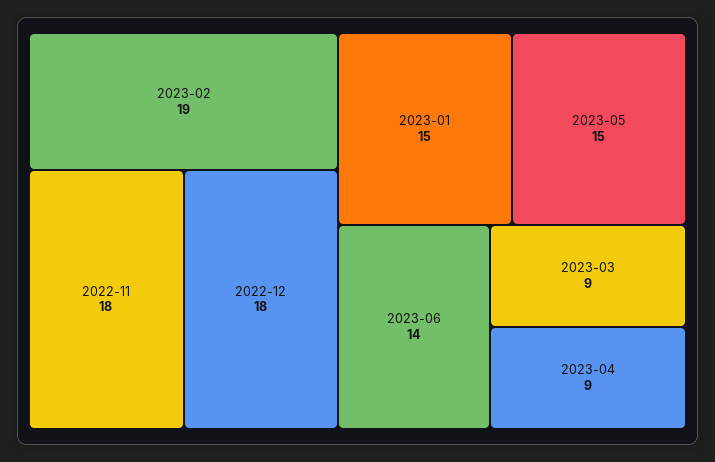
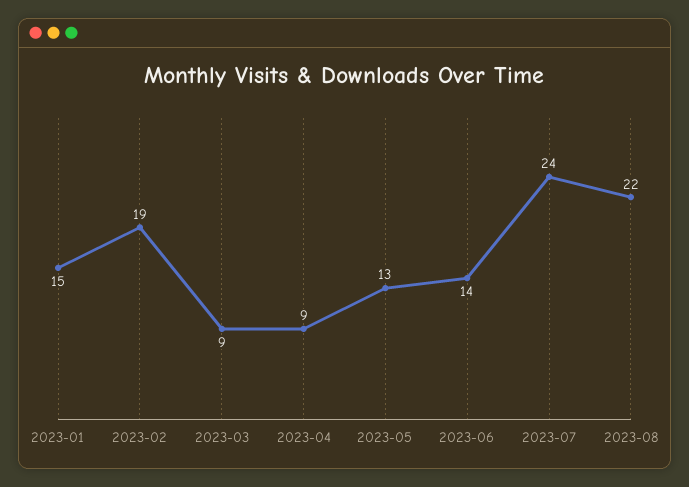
2022-11: 18 -> none
2022-12: 18 -> none
2023-05: 15 -> 13
2023-07: none -> 24
2023-08: none -> 22

